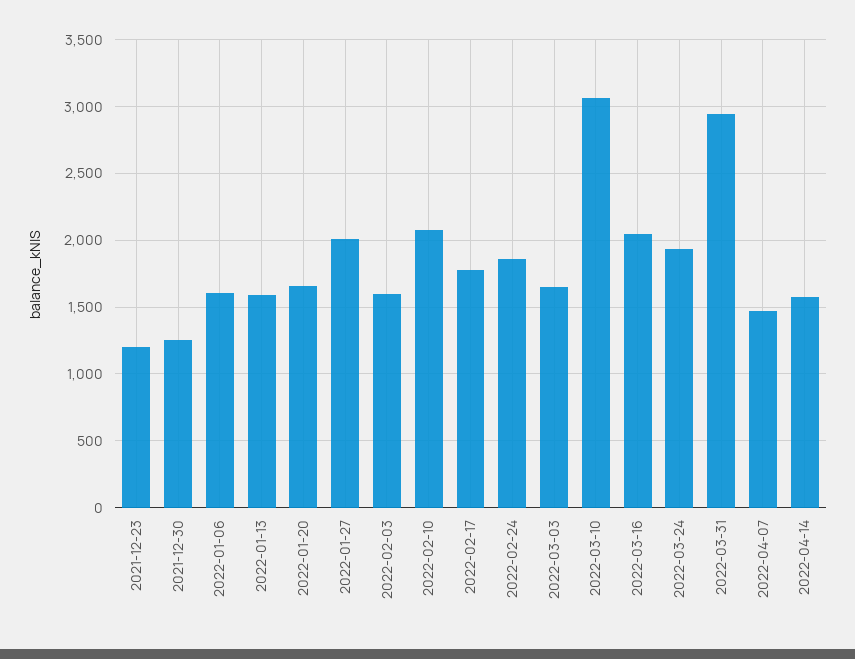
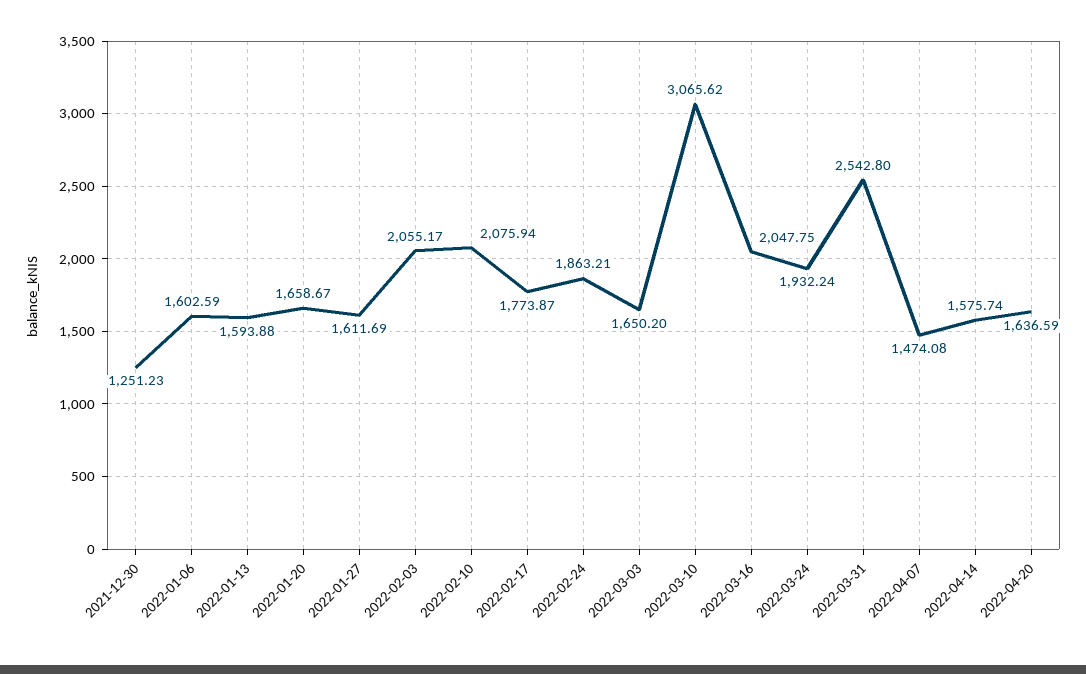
2021-12-23: 1200 -> none
2022-01-27: 2000 -> 1611.69
2022-02-03: 1600 -> 2055.17
2022-03-31: 2950 -> 2542.8
2022-04-20: none -> 1636.59

